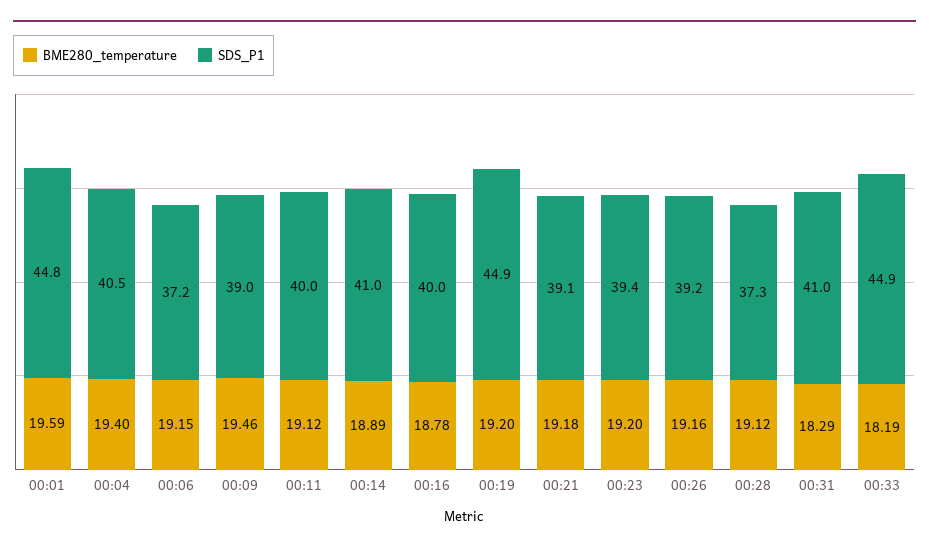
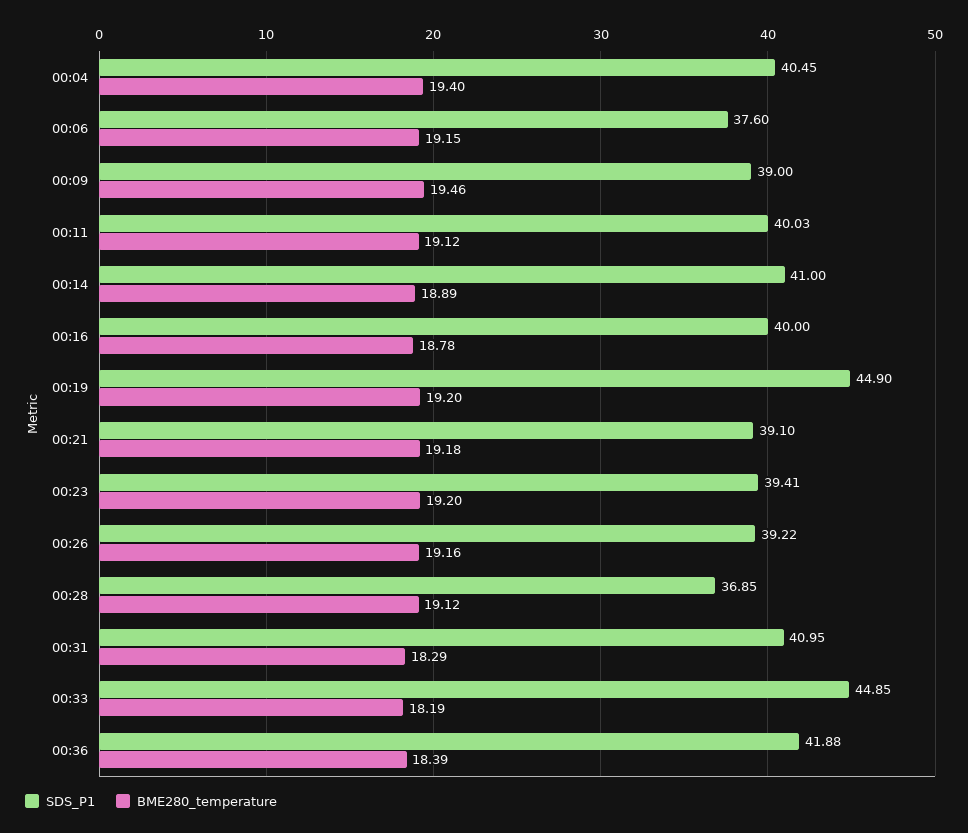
BME280_temperature, 00:01: 19.59 -> none
SDS_P1, 00:01: 44.8 -> none
SDS_P1, 00:06: 37.2 -> 37.6
SDS_P1, 00:28: 37.3 -> 36.85
SDS_P1, 00:36: none -> 41.88
BME280_temperature, 00:36: none -> 18.39

